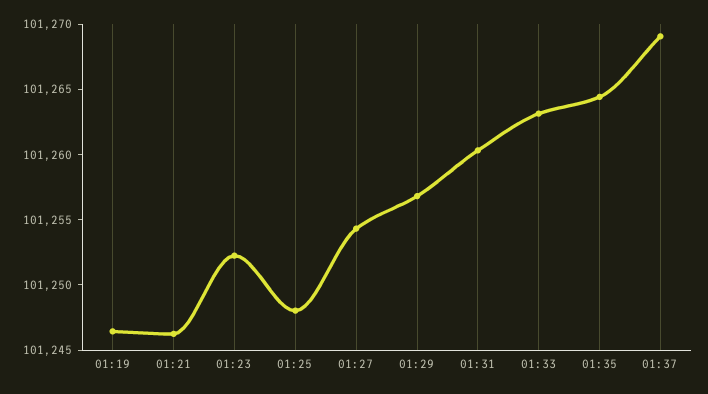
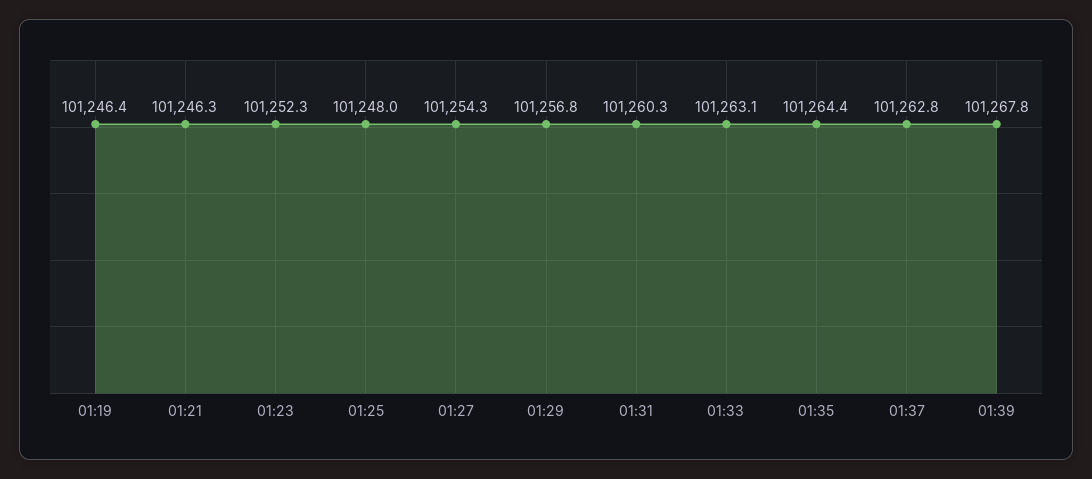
01:37: 101269 -> 101262.8
01:39: none -> 101267.8

